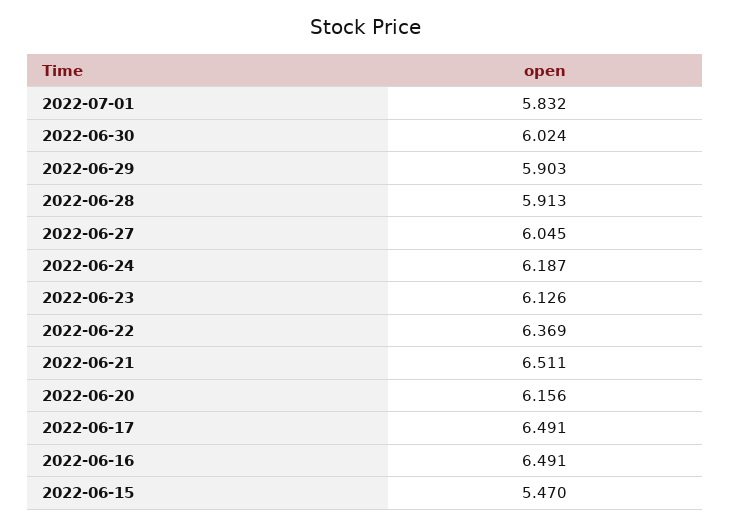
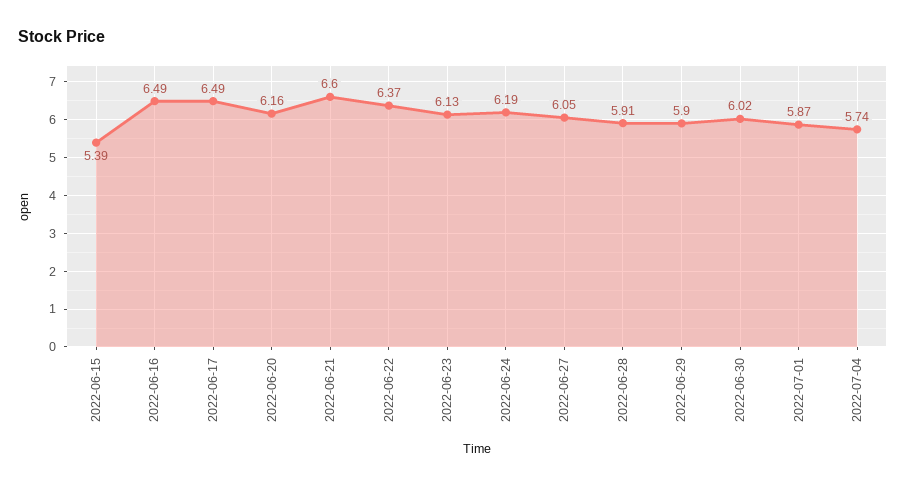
2022-07-01: 5.832 -> 5.87
2022-06-21: 6.511 -> 6.6
2022-06-15: 5.47 -> 5.39
2022-07-04: none -> 5.74

